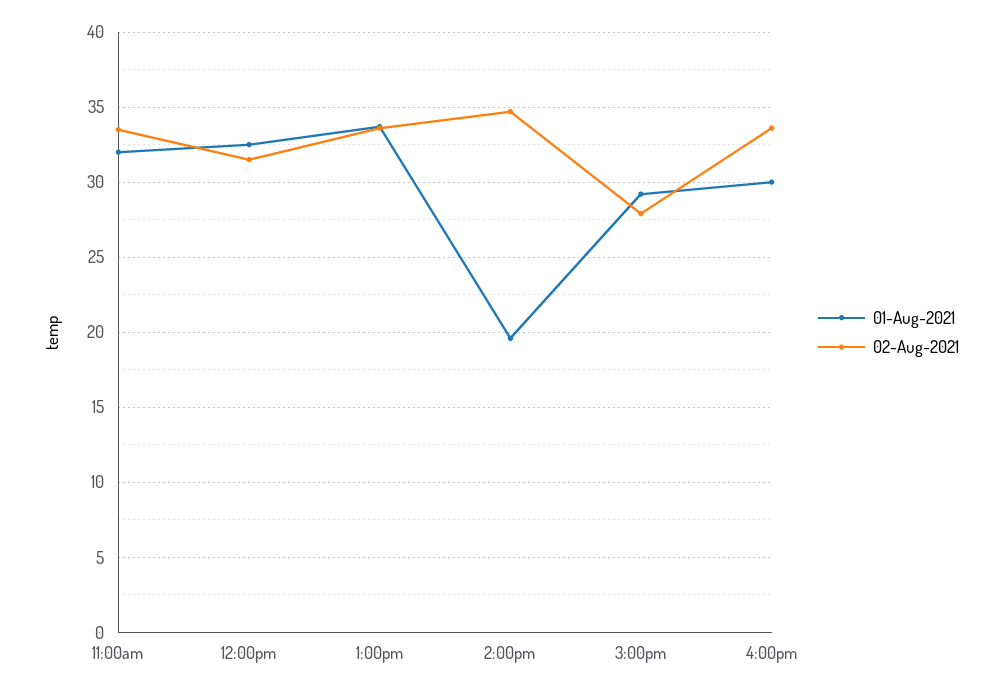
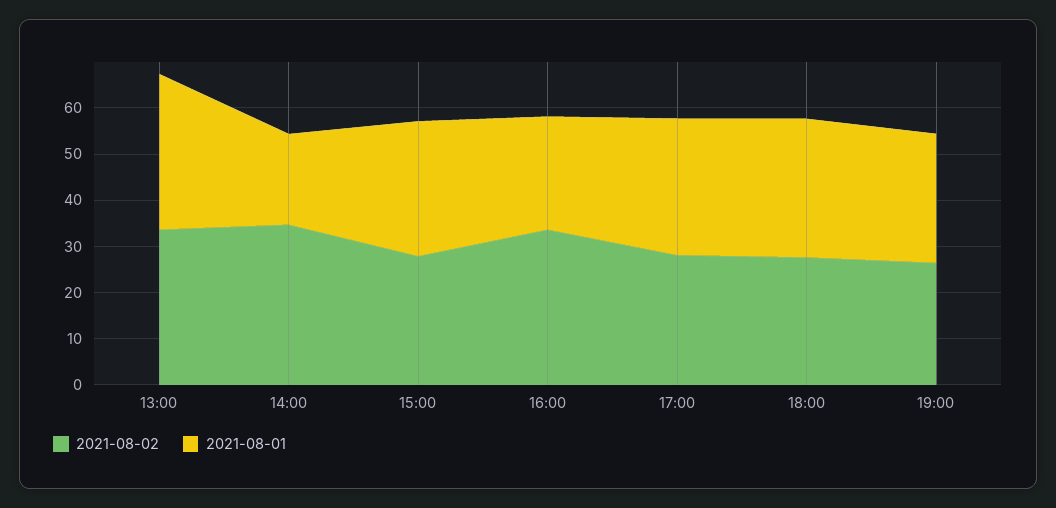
01-Aug-2021, 11:00am: 32 -> none
02-Aug-2021, 11:00am: 33.5 -> none
01-Aug-2021, 12:00pm: 32.5 -> none
02-Aug-2021, 12:00pm: 31.5 -> none
01-Aug-2021, 4:00pm: 30 -> 24
02-Aug-2021, 17:00: none -> 28
01-Aug-2021, 17:00: none -> 30
02-Aug-2021, 18:00: none -> 28
01-Aug-2021, 18:00: none -> 30
02-Aug-2021, 19:00: none -> 26
01-Aug-2021, 19:00: none -> 28

